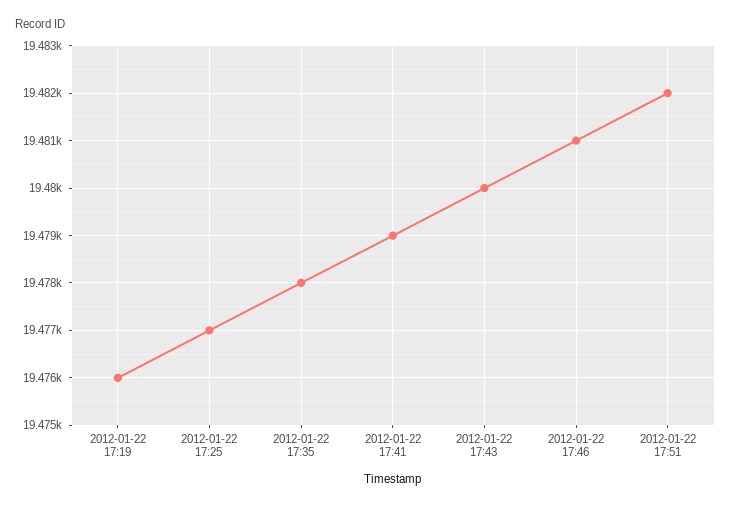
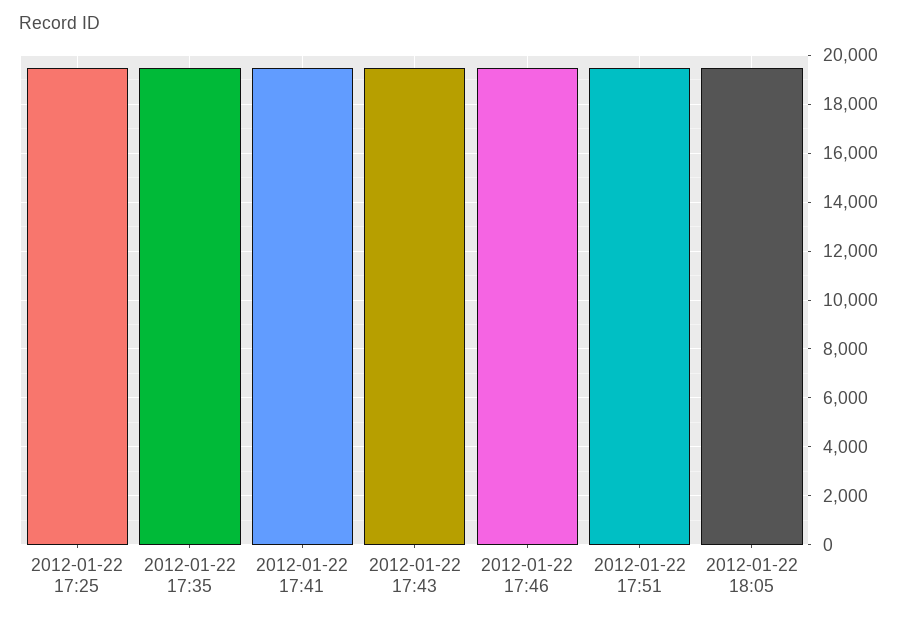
2012-01-22 17:19: 19476 -> none
2012-01-22 18:05: none -> 19500

